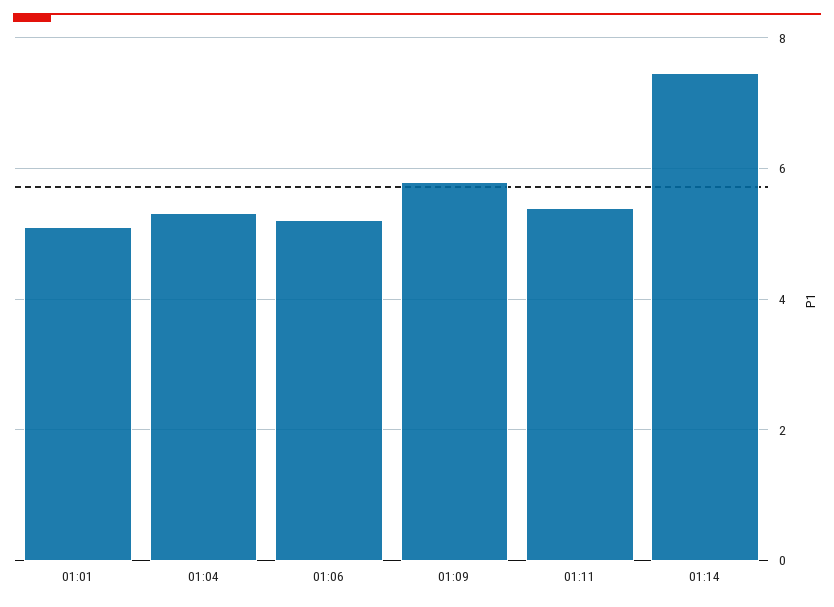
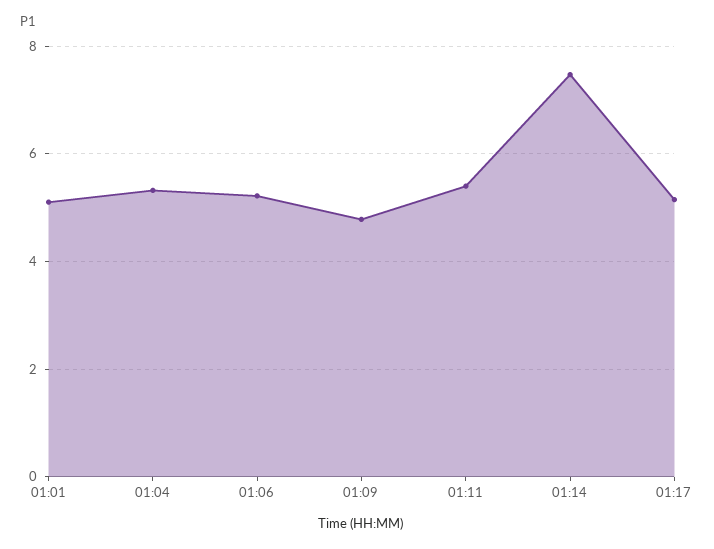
01:09: 5.8 -> 4.8
01:17: none -> 5.2

